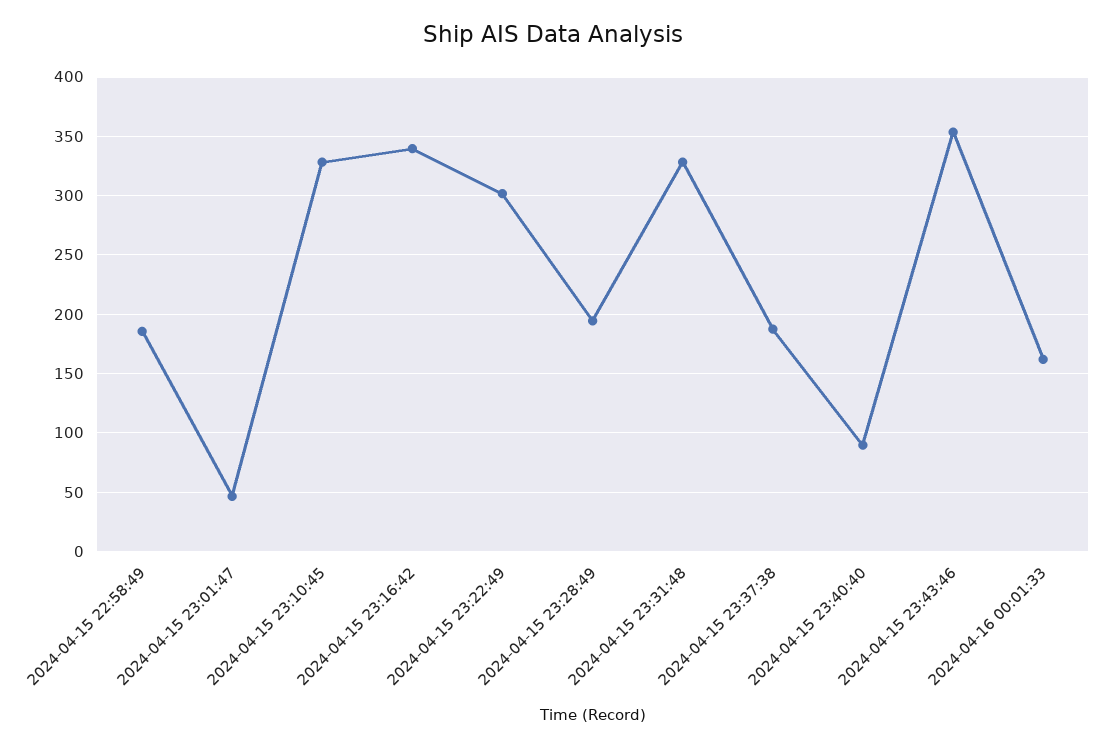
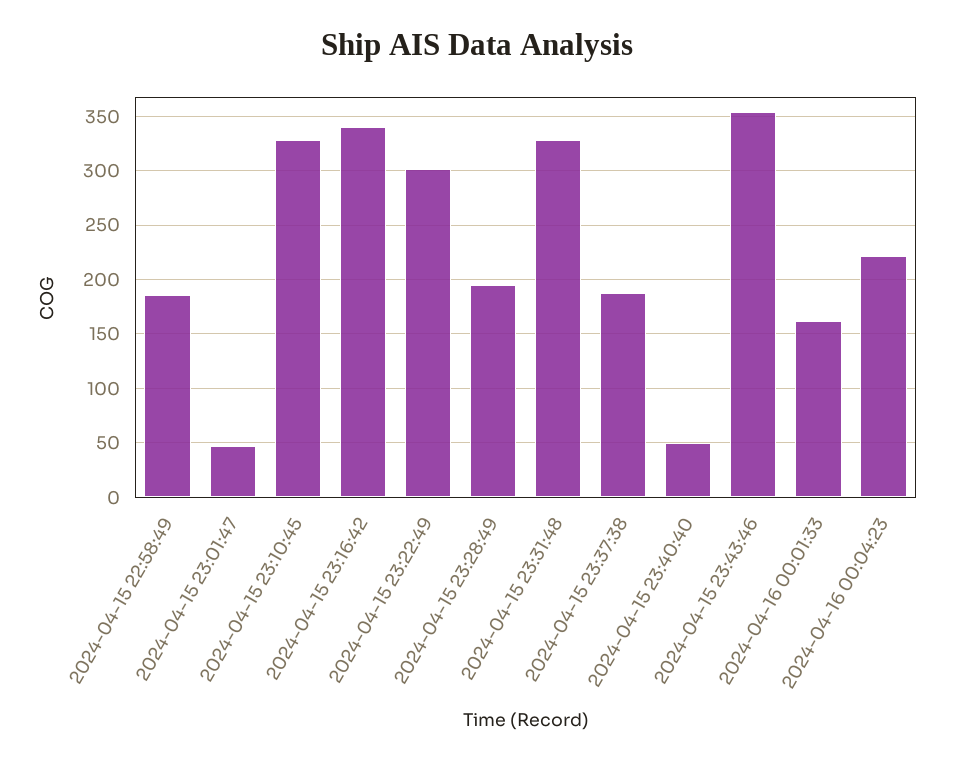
2024-04-15 23:40:40: 90 -> 50
2024-04-16 00:04:23: none -> 220

